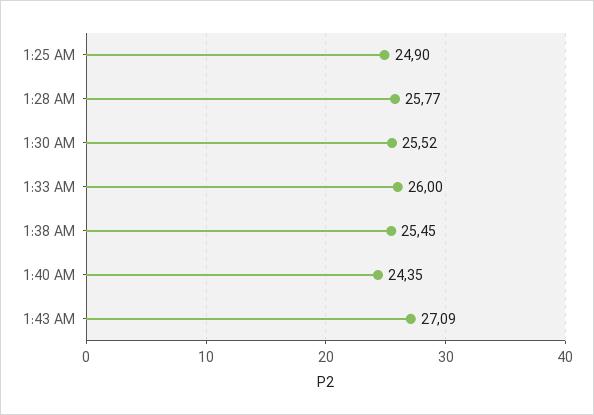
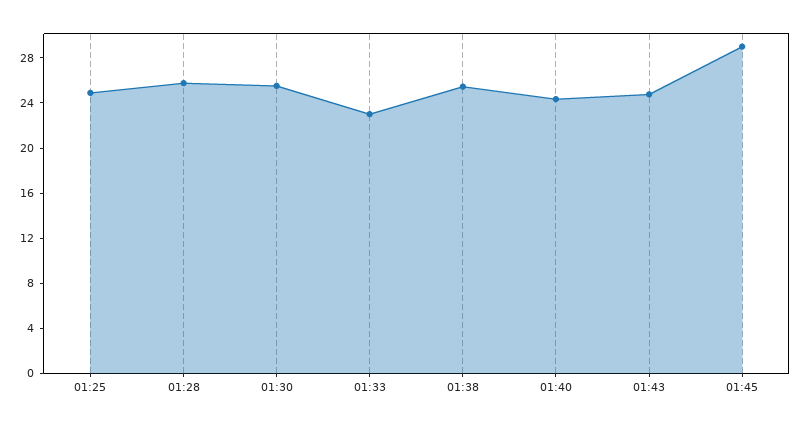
1:33 AM: 26 -> 23
1:43 AM: 27.09 -> 25
01:45: none -> 29

